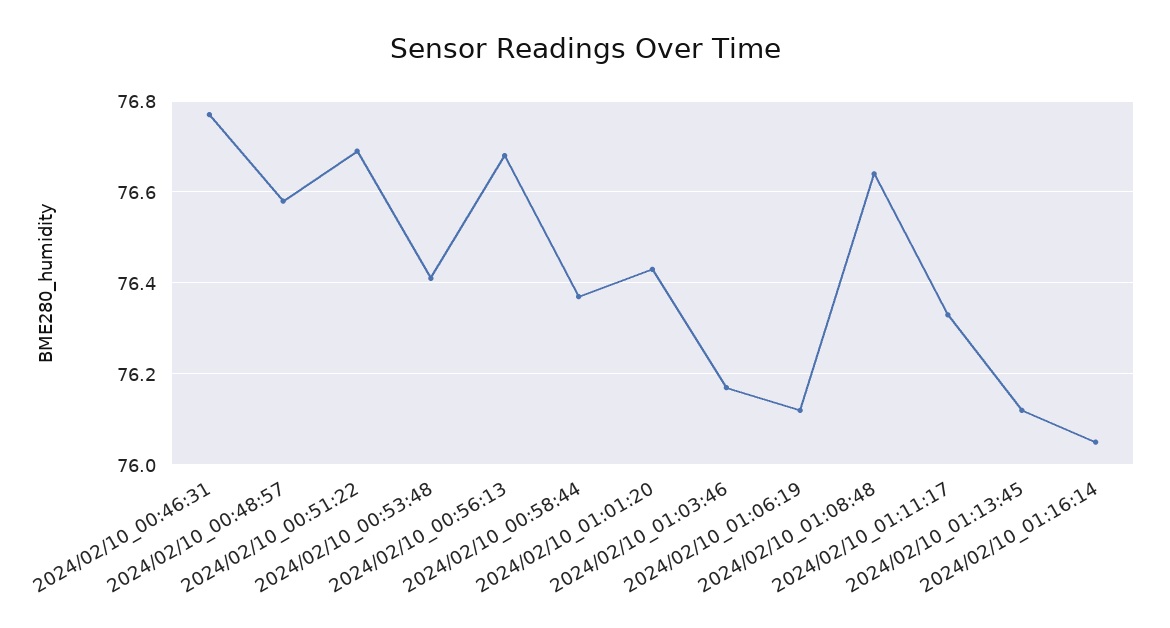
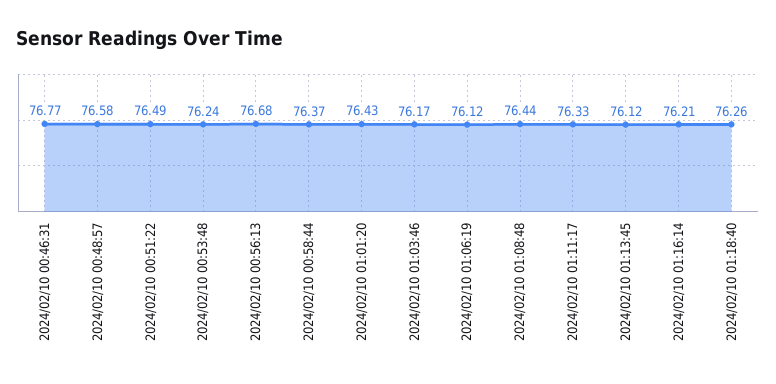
2024/02/10_00:51:22: 76.7 -> 76.49
2024/02/10_00:53:48: 76.4 -> 76.24
2024/02/10_01:08:48: 76.65 -> 76.44
2024/02/10_01:16:14: 76.05 -> 76.21
2024/02/10 01:18:40: none -> 76.26

